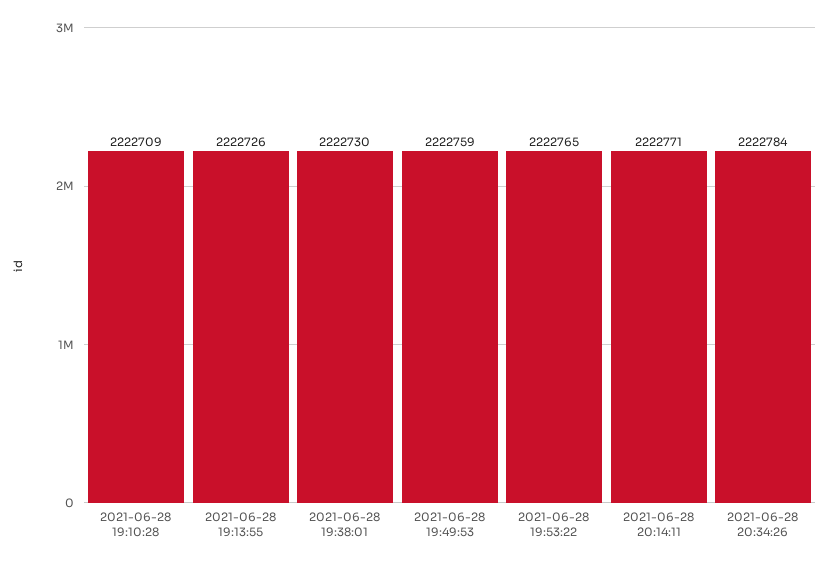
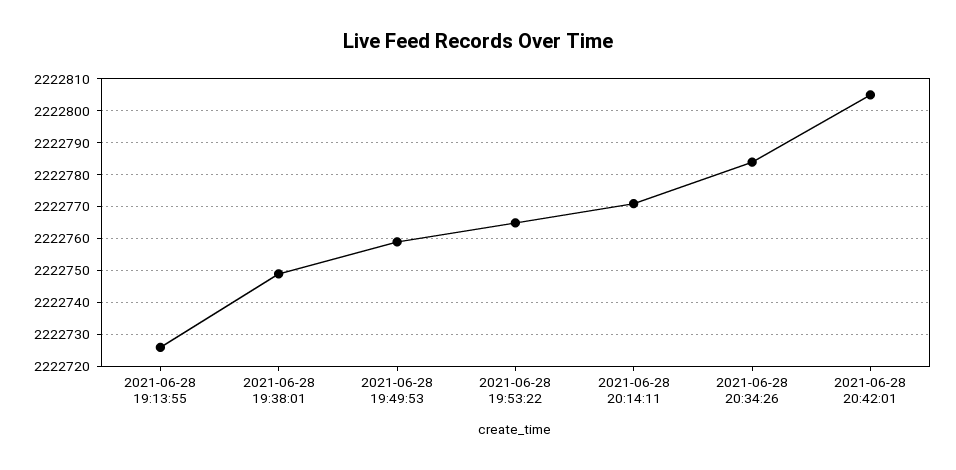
2021-06-28 19:10:28: 2222709 -> none
2021-06-28 19:38:01: 2222730 -> 2222750
2021-06-28 20:42:01: none -> 2222805

